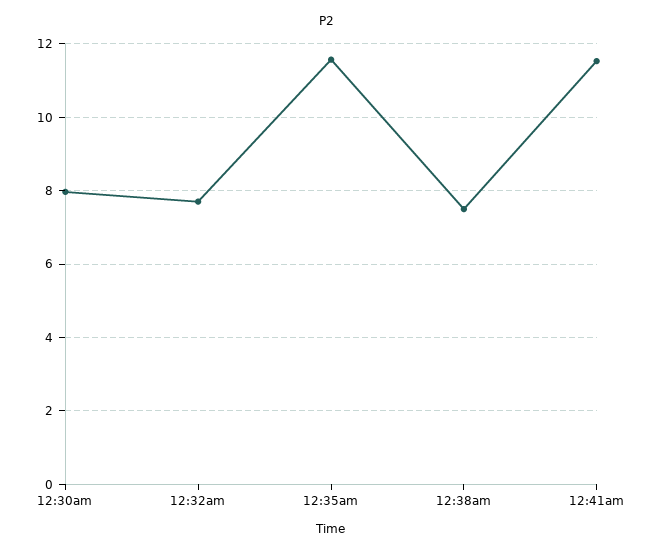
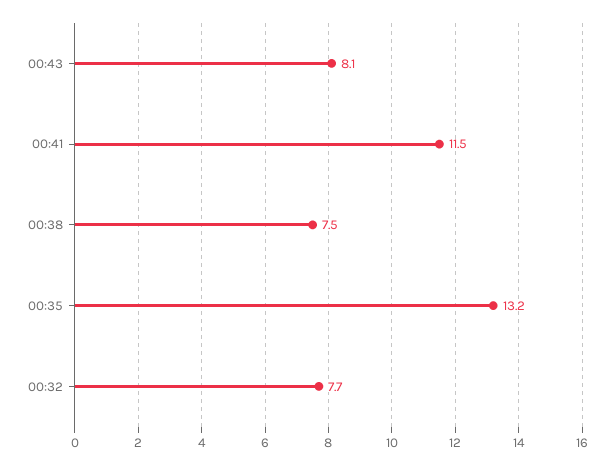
12:30am: 8 -> none
12:35am: 11.6 -> 13.2
00:43: none -> 8.1

